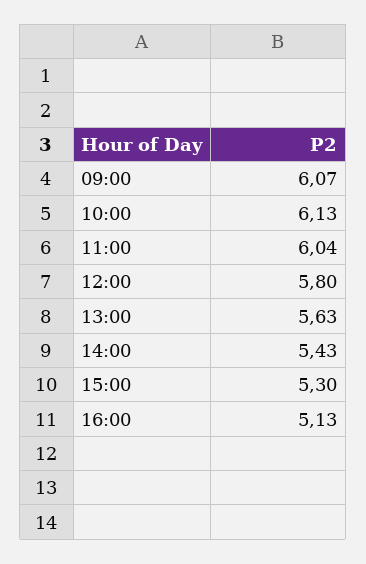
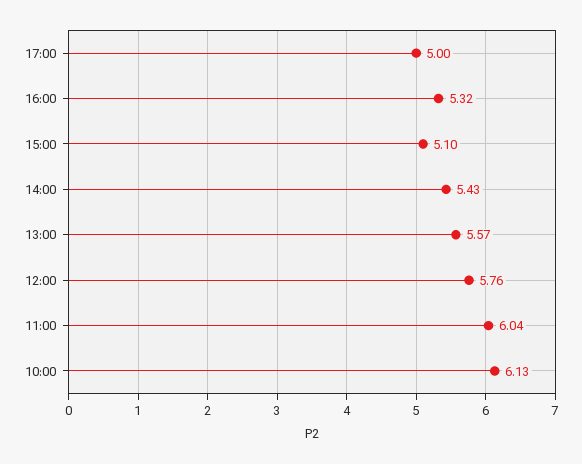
09:00: 6.07 -> none
12:00: 5.8 -> 5.76
13:00: 5.63 -> 5.57
15:00: 5.3 -> 5.1
16:00: 5.13 -> 5.32
17:00: none -> 5

